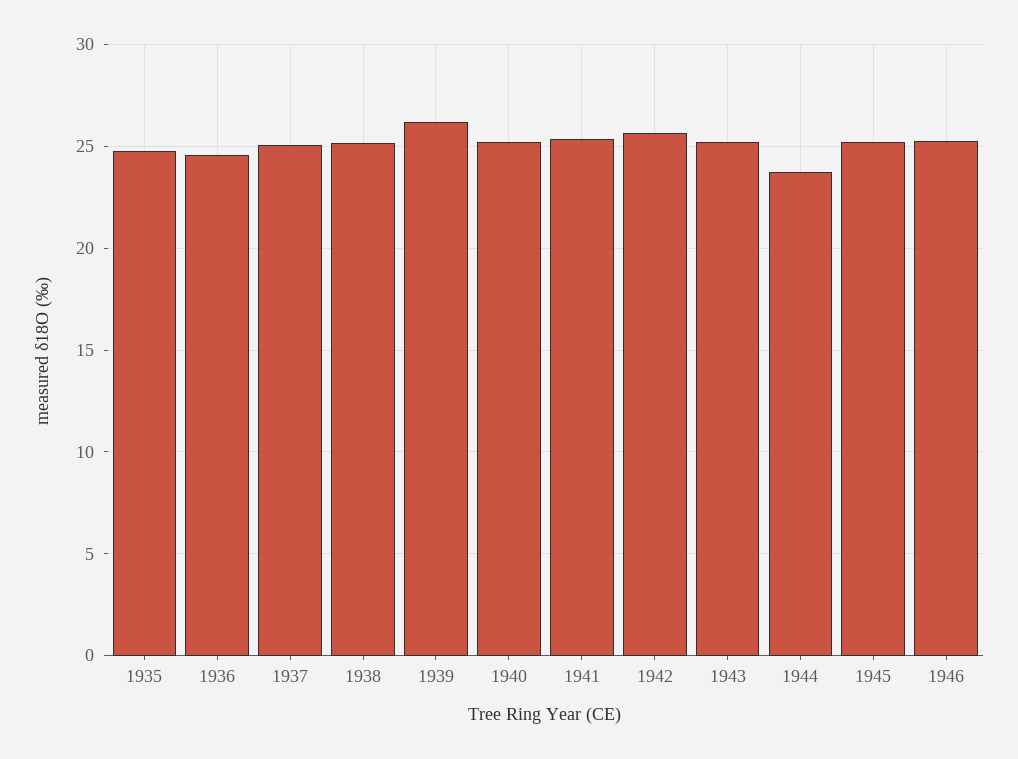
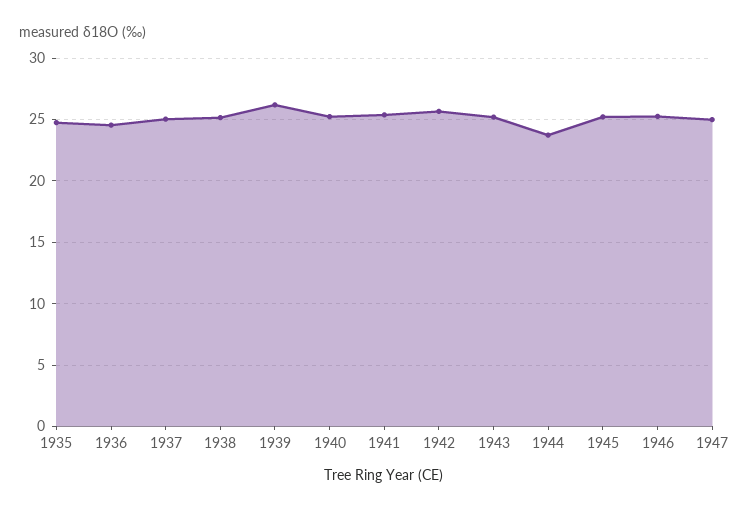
1947: none -> 25

